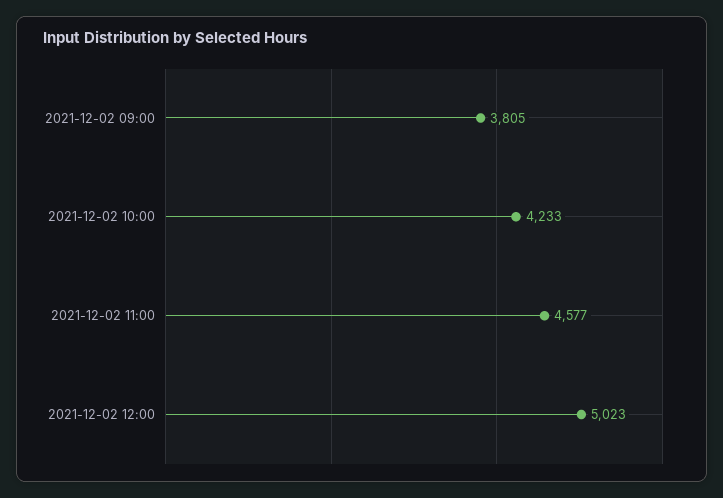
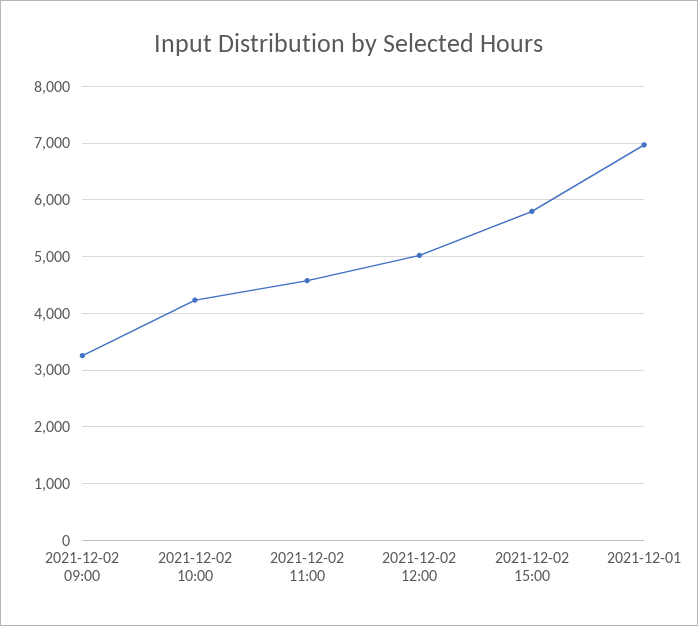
2021-12-02 09:00: 3805 -> 3200
2021-12-02 15:00: none -> 5800
2021-12-01: none -> 7000

